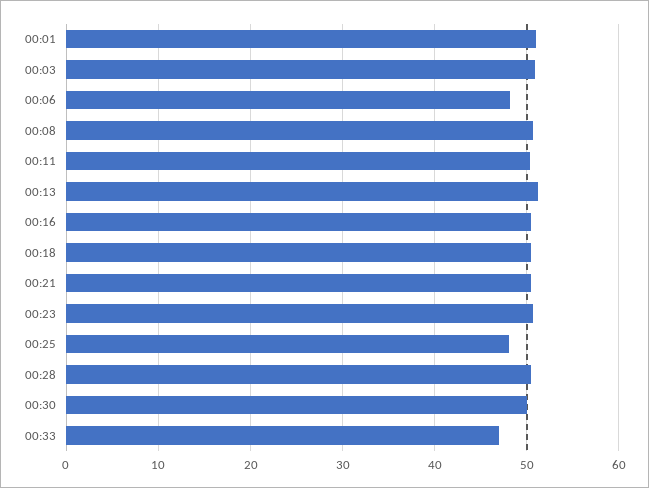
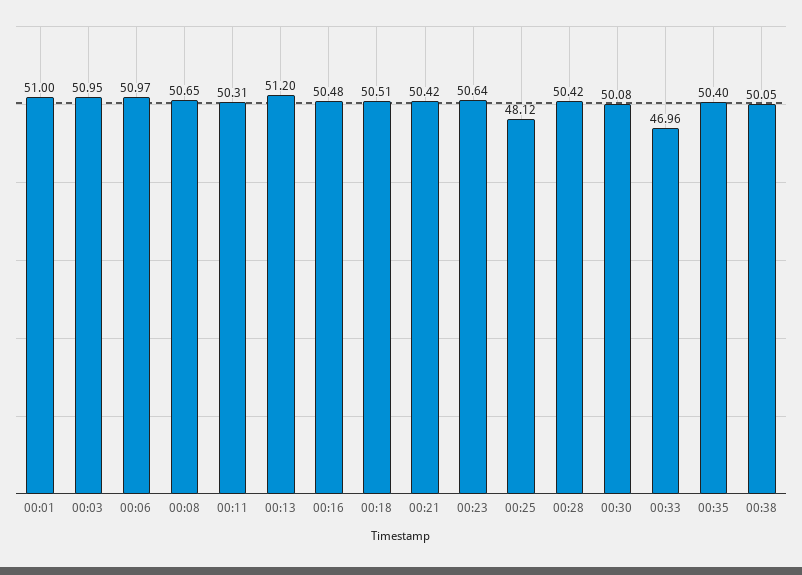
00:06: 48 -> 50.97
00:35: none -> 50.4
00:38: none -> 50.05

